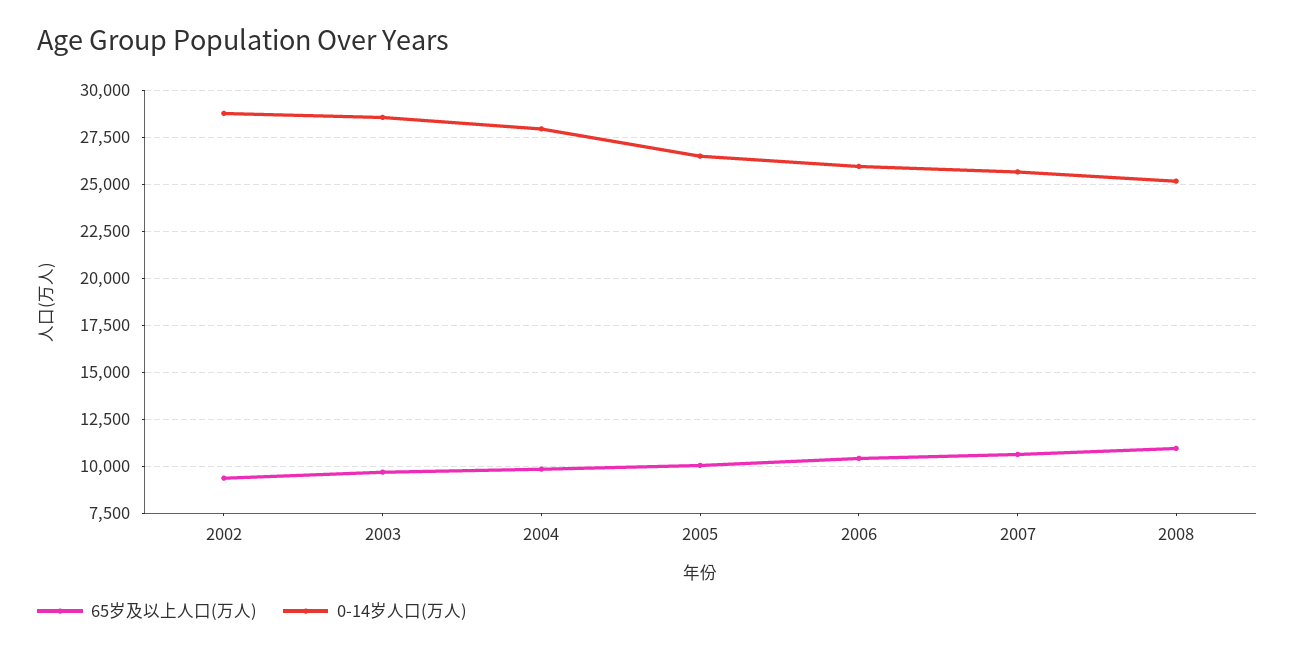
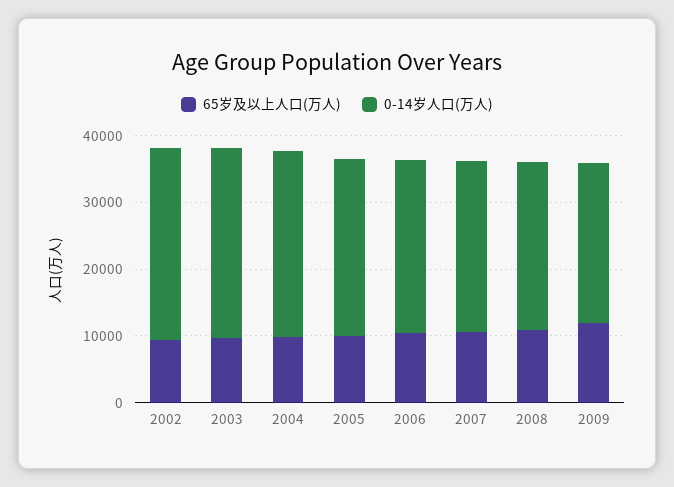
65岁及以上人口(万人), 2009: none -> 12000
0-14岁人口(万人), 2009: none -> 24000

